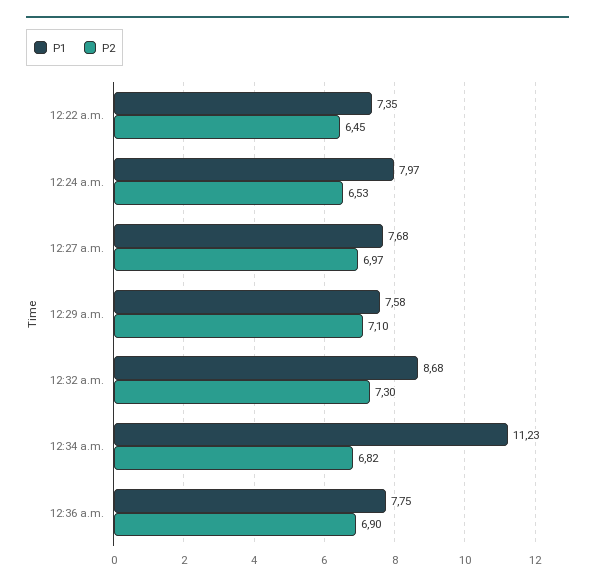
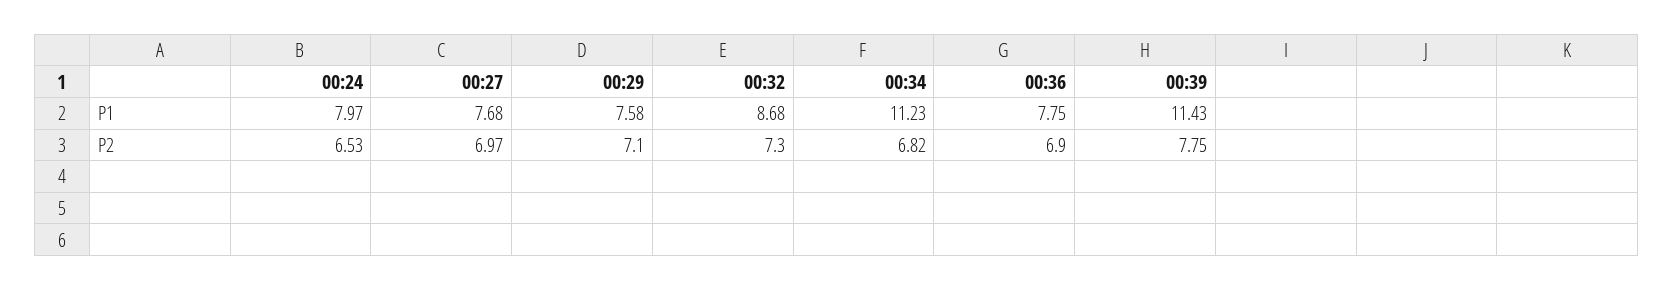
P1, 12:22 a.m.: 7.35 -> none
P2, 12:22 a.m.: 6.45 -> none
P1, 00:39: none -> 11.43
P2, 00:39: none -> 7.75

